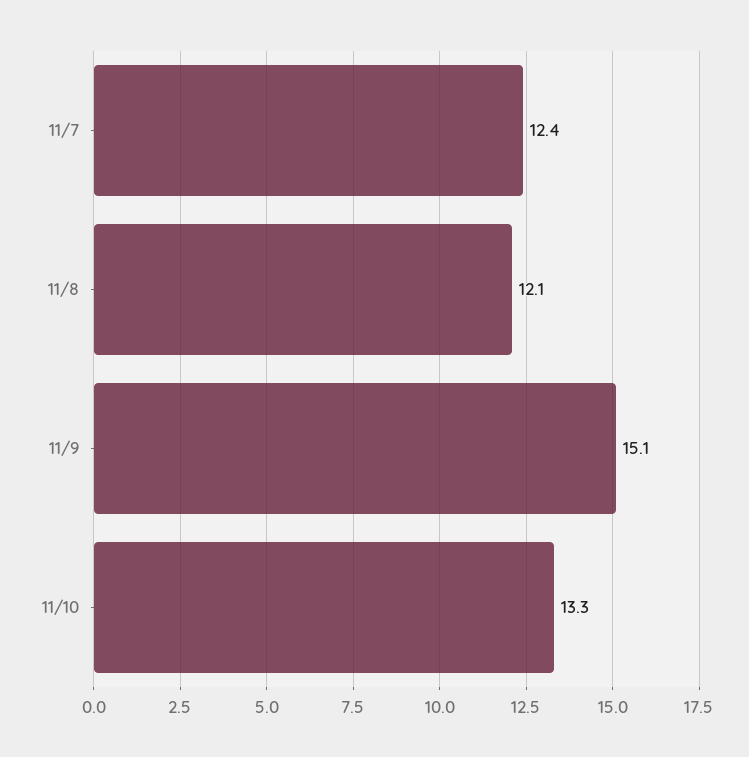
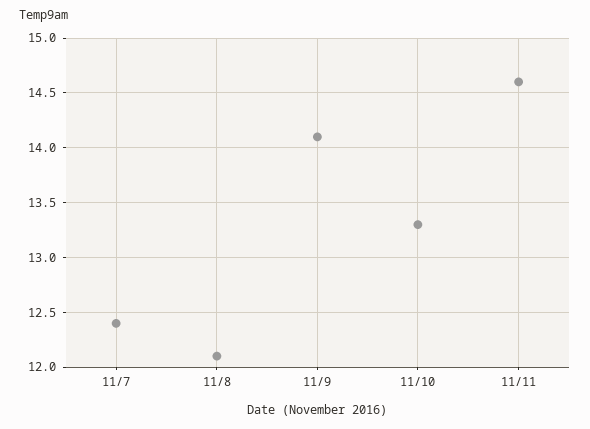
11/9: 15.1 -> 14.1
11/11: none -> 14.6

